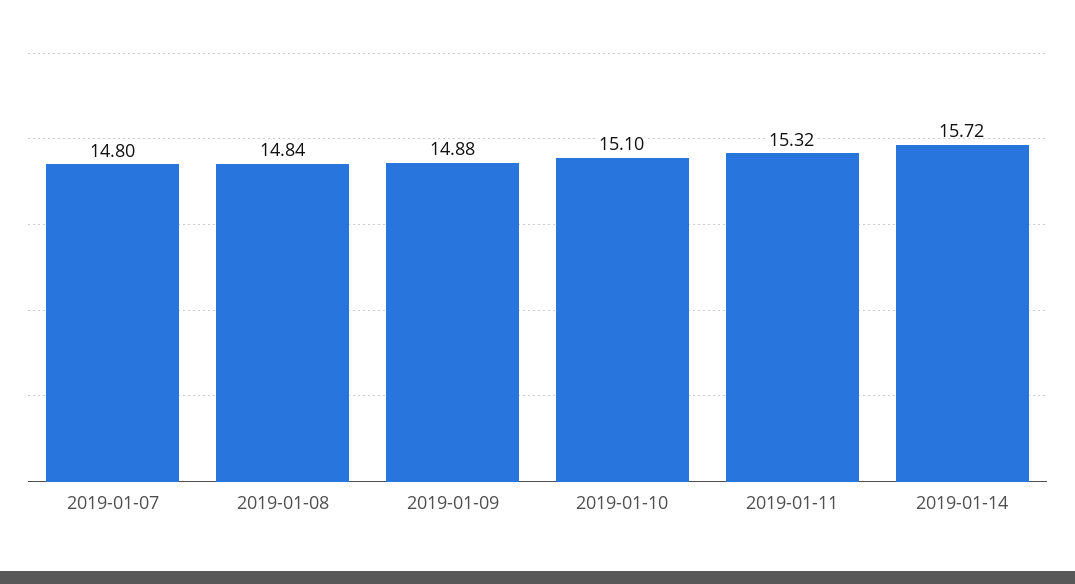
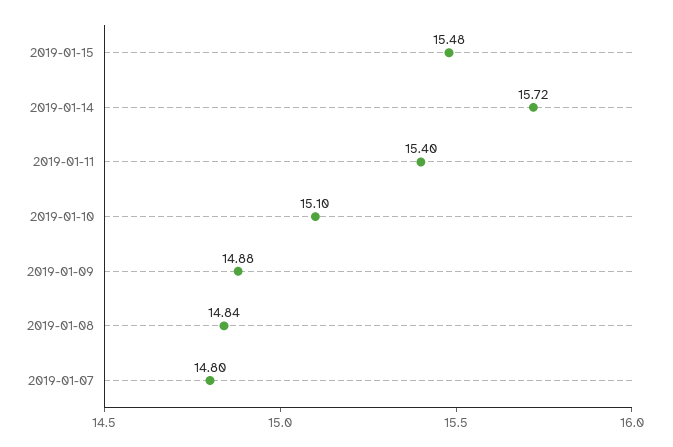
2019-01-11: 15.32 -> 15.4
2019-01-15: none -> 15.48

